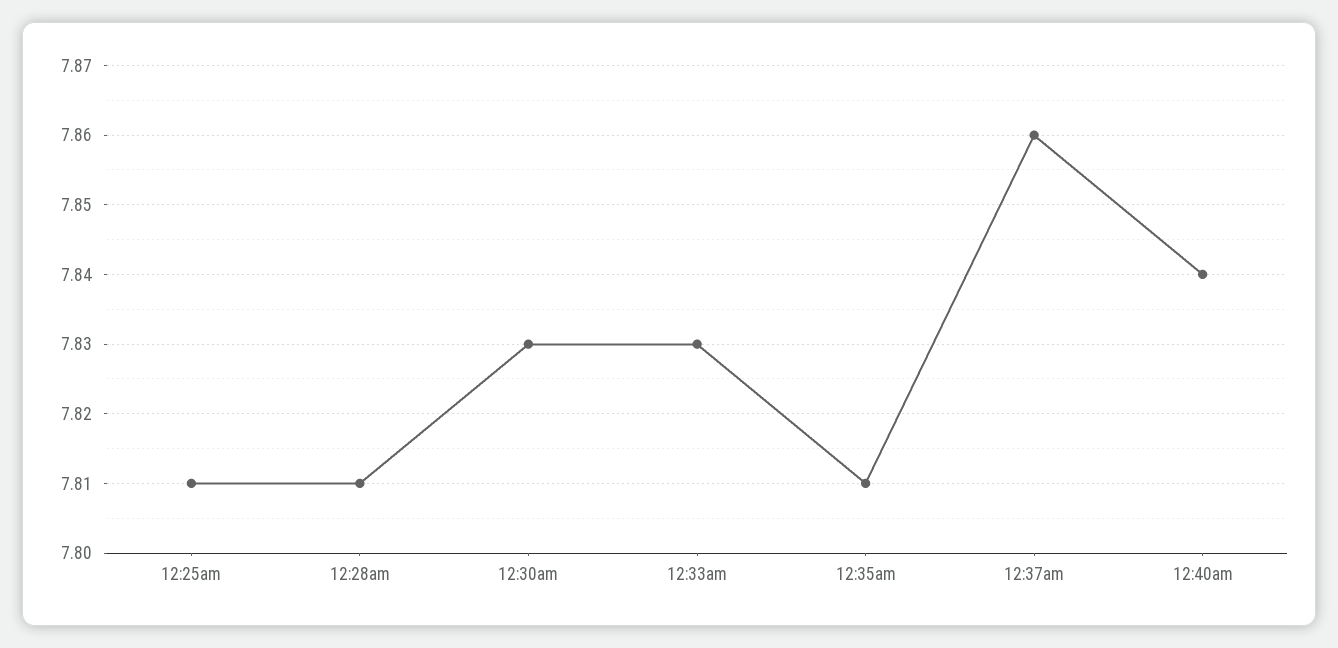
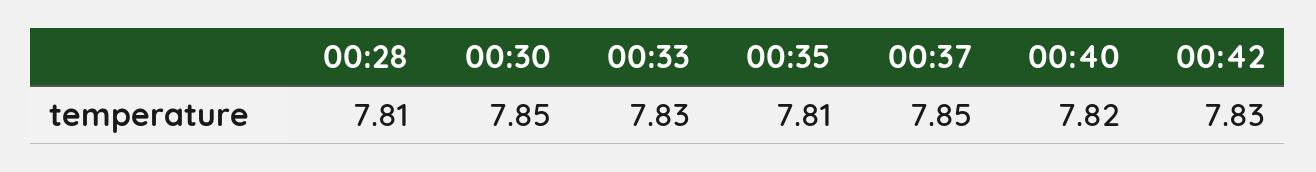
12:25am: 7.81 -> none
12:30am: 7.83 -> 7.85
12:37am: 7.86 -> 7.85
12:40am: 7.84 -> 7.82
00:42: none -> 7.83

